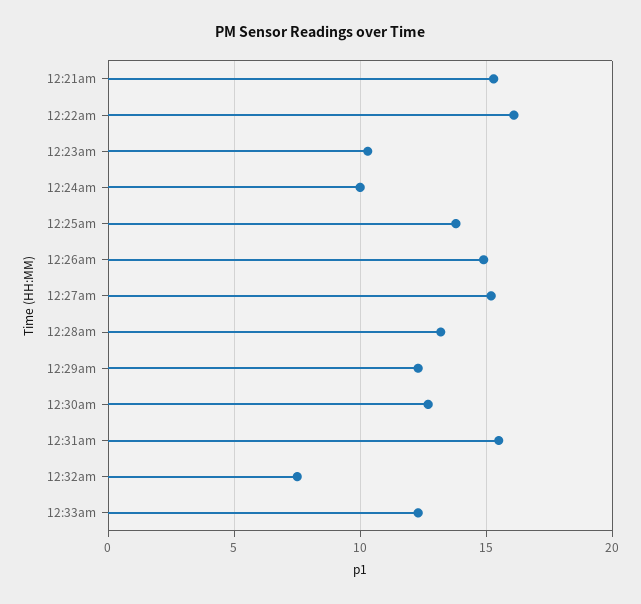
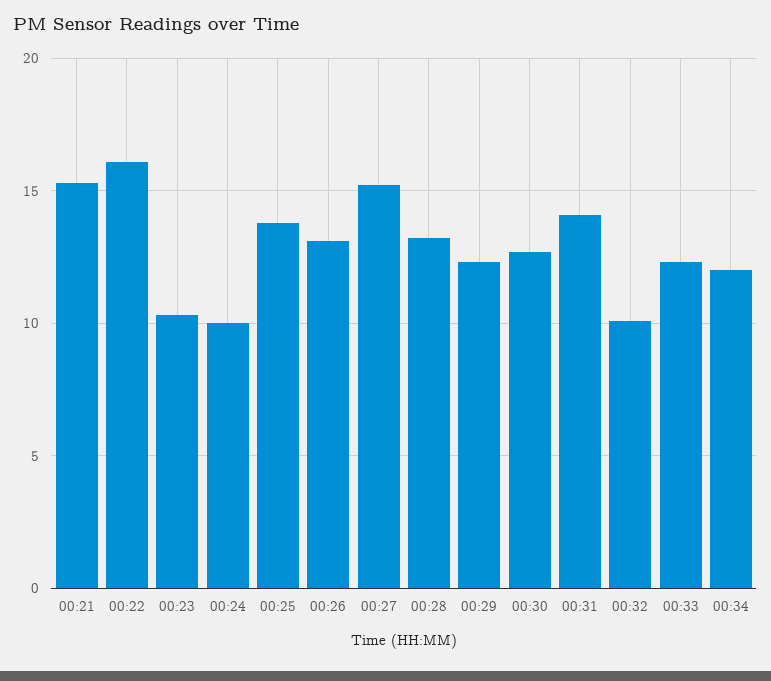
12:26am: 15 -> 13
12:31am: 15.5 -> 14
12:32am: 7.5 -> 10
00:34: none -> 12

